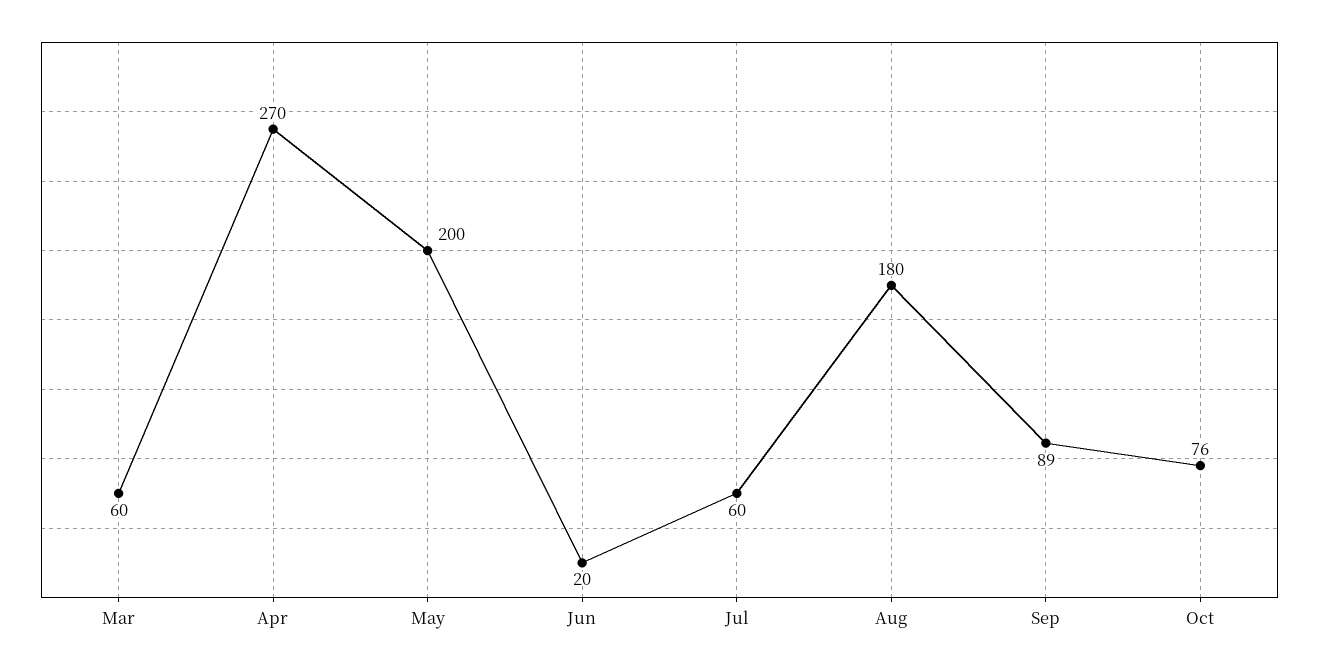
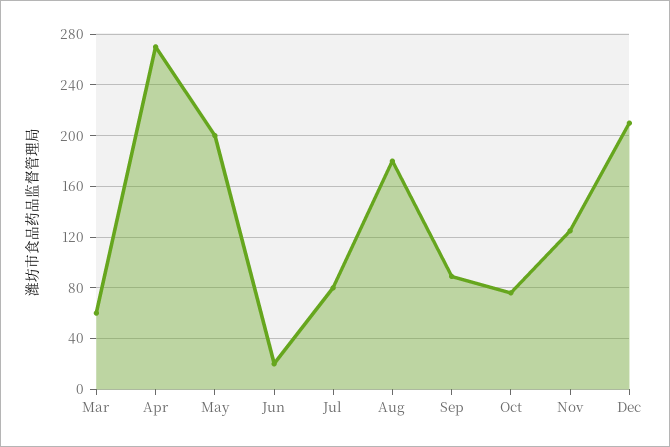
Jul: 60 -> 80
Nov: none -> 125
Dec: none -> 210

